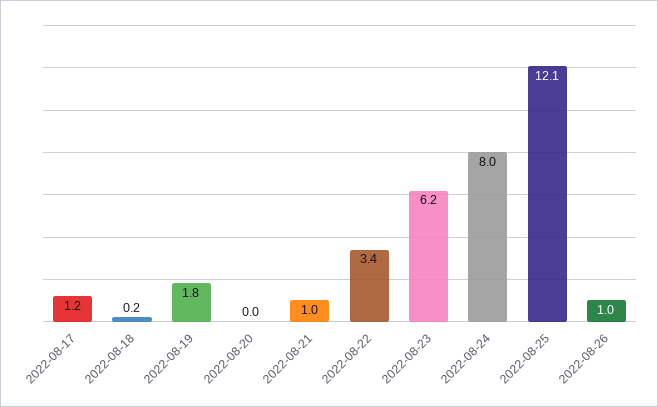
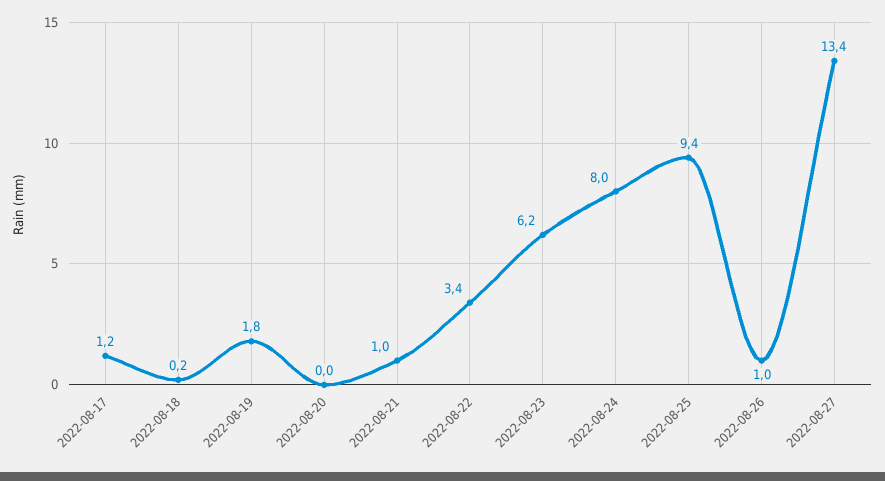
2022-08-25: 12.1 -> 9.4
2022-08-27: none -> 13.4

